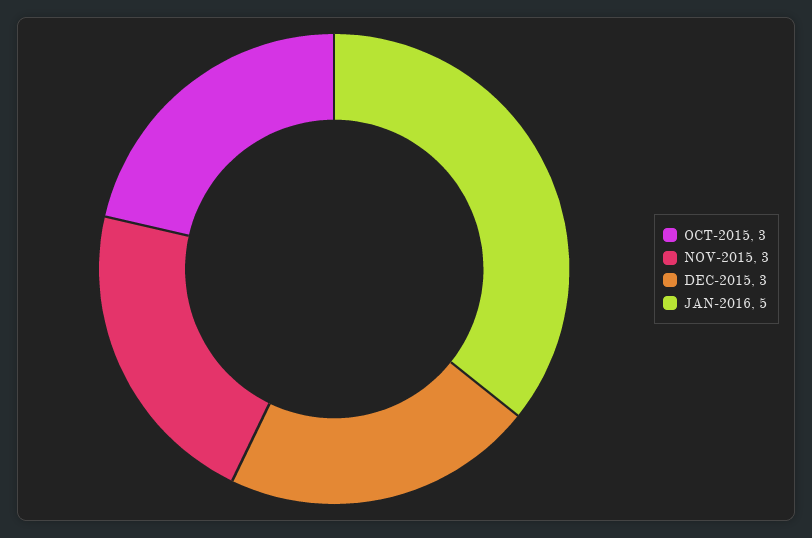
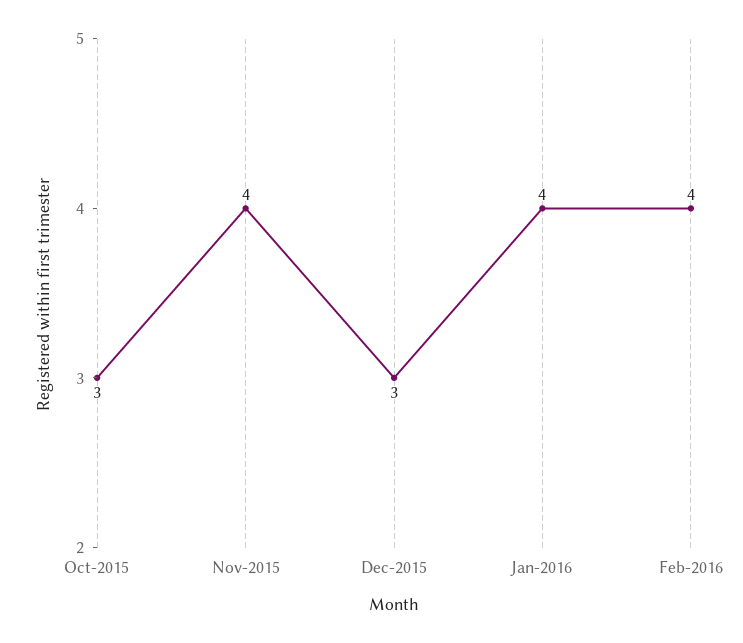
NOV-2015: 3 -> 4
JAN-2016: 5 -> 4
Feb-2016: none -> 4

